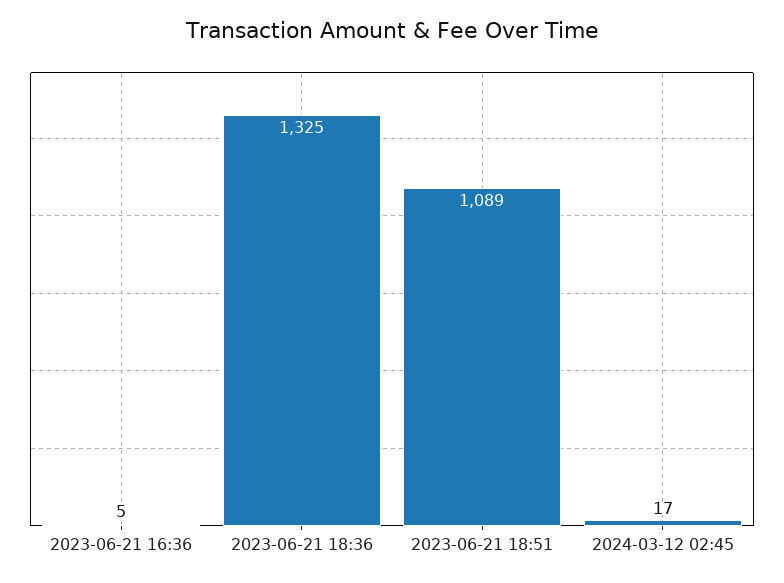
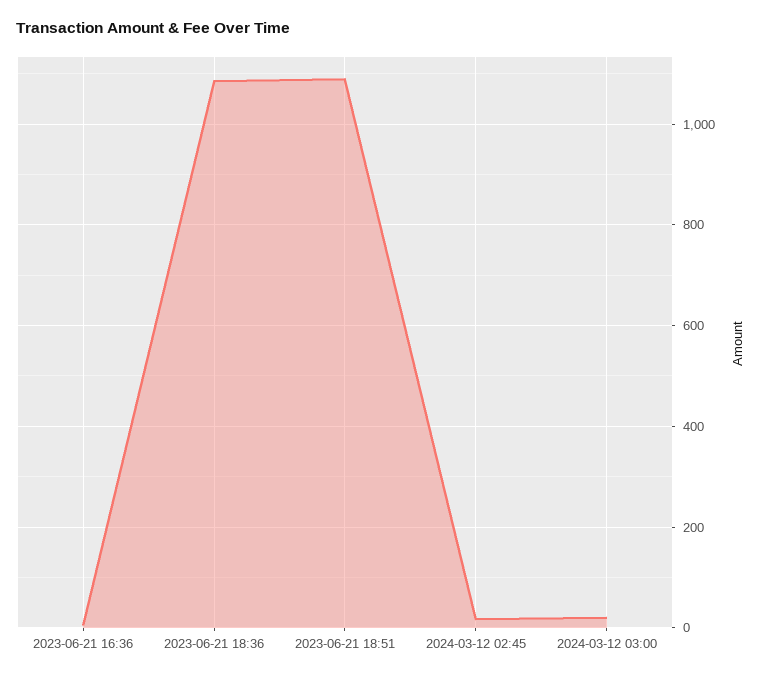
2023-06-21 18:36: 1325 -> 1080
2024-03-12 03:00: none -> 20

